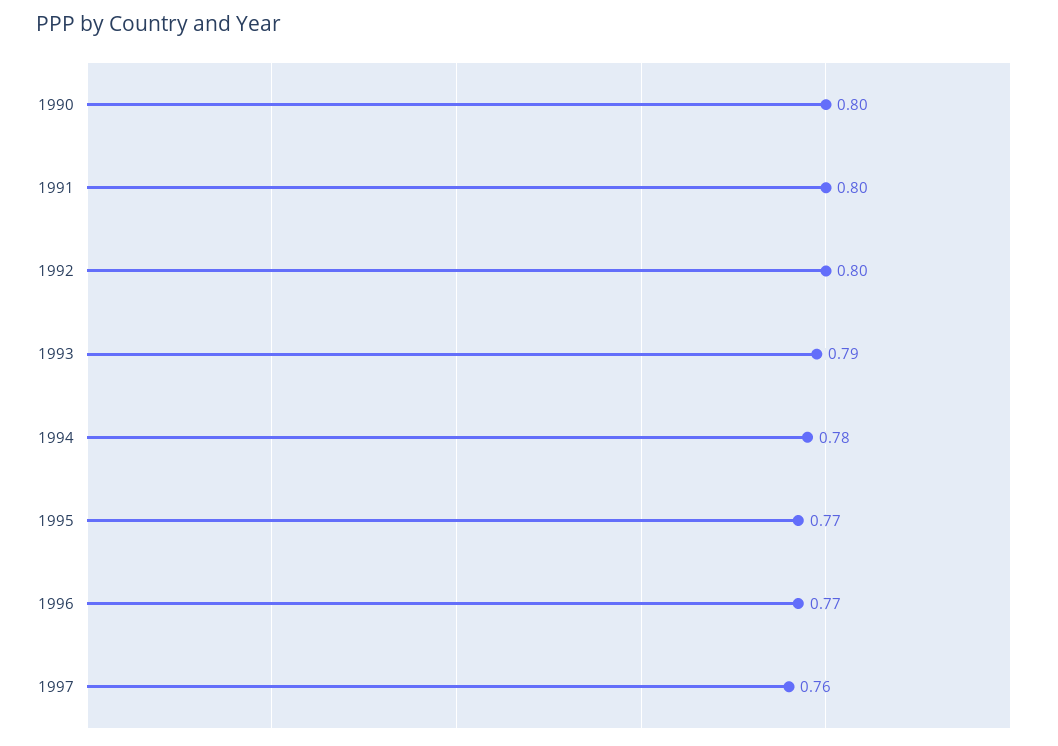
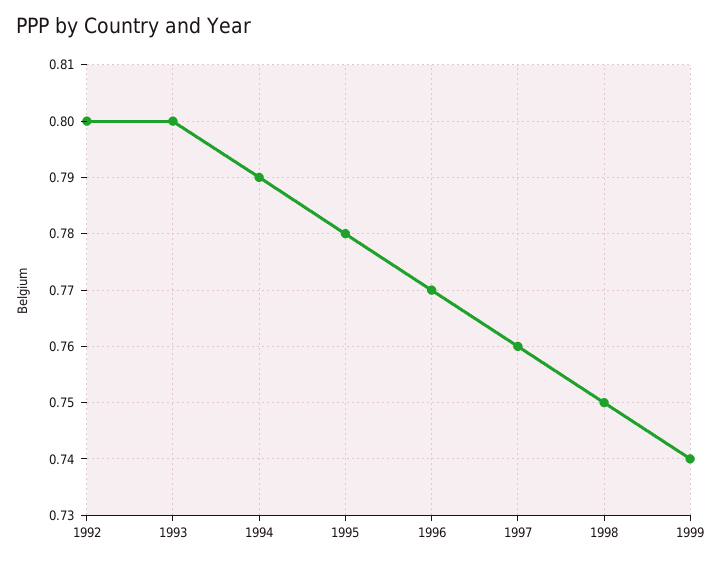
1990: 0.8 -> none
1991: 0.8 -> none
1993: 0.79 -> 0.8
1994: 0.78 -> 0.79
1995: 0.77 -> 0.78
1998: none -> 0.75
1999: none -> 0.74

